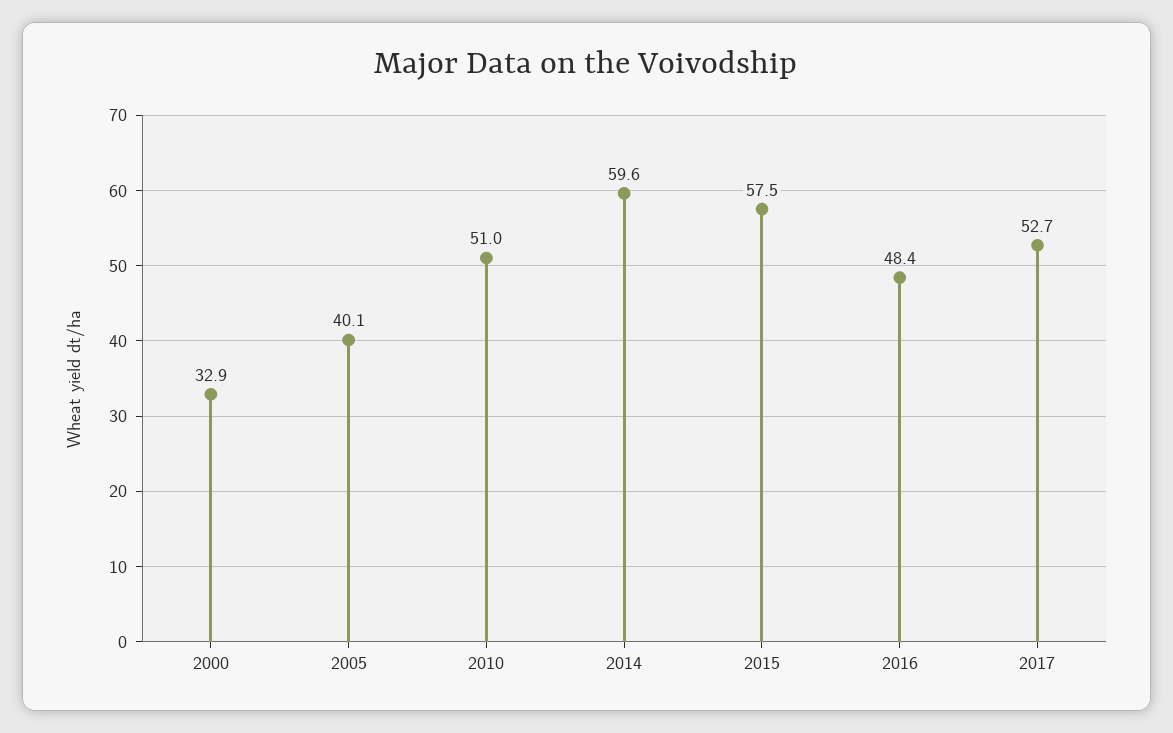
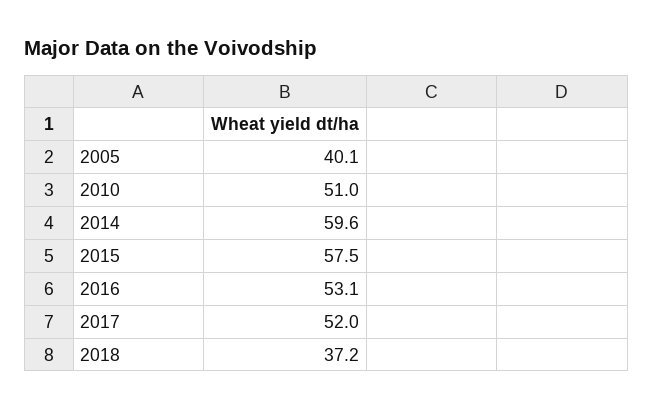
2000: 32.9 -> none
2016: 48.4 -> 53.1
2017: 52.7 -> 52
2018: none -> 37.2

